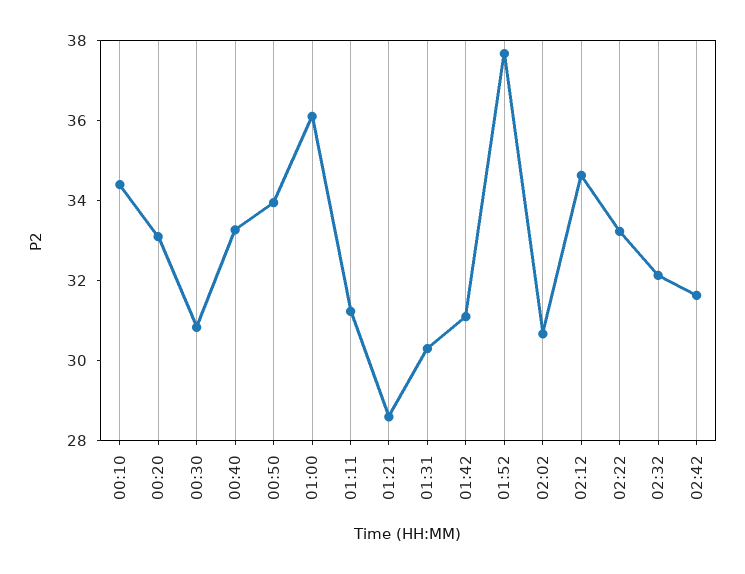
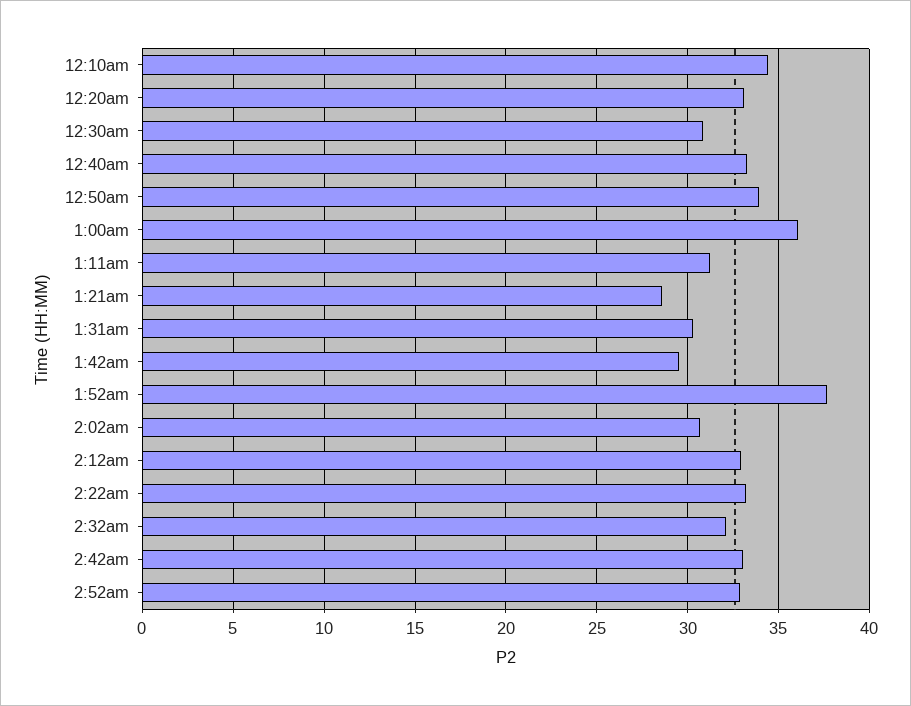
01:42: 31 -> 29.5
02:12: 34.5 -> 33
02:42: 31.5 -> 33
2:52am: none -> 33

